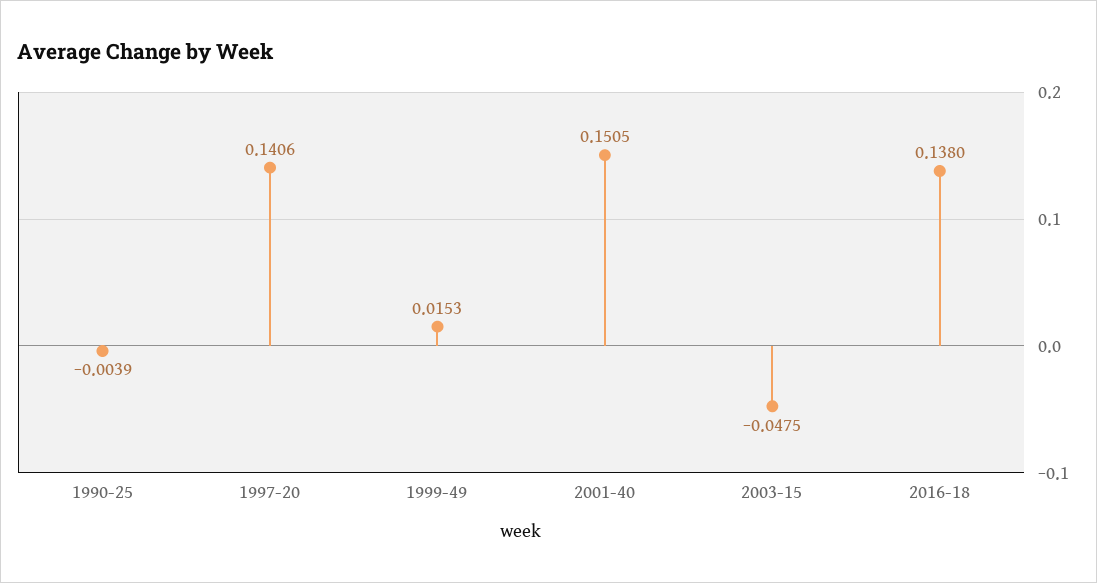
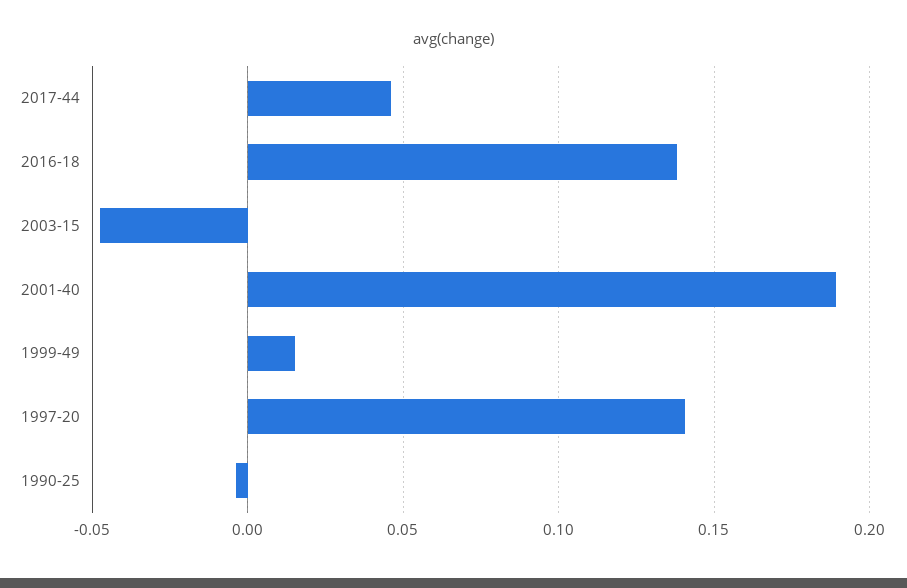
2001-40: 0.1505 -> 0.19
2017-44: none -> 0.045

